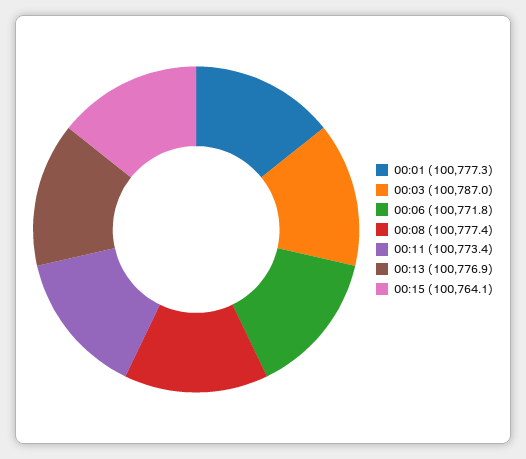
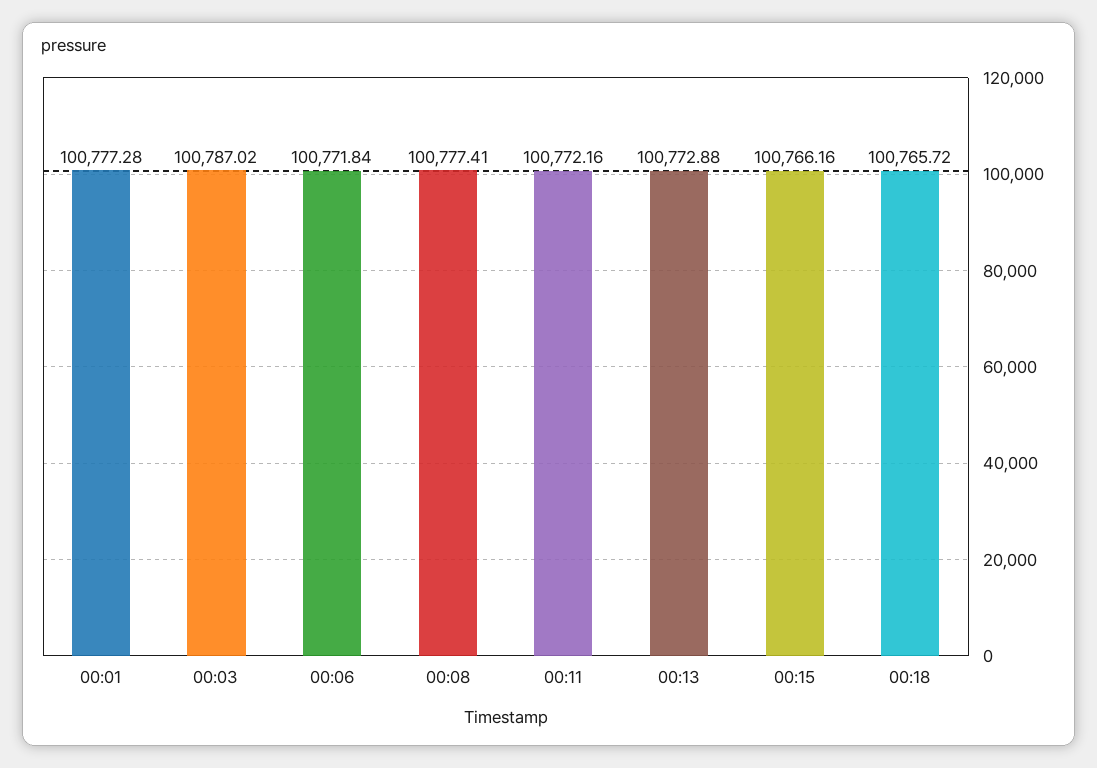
00:11: 100773.4 -> 100772.16
00:13: 100776.9 -> 100772.88
00:15: 100764.1 -> 100766.16
00:18: none -> 100765.72

